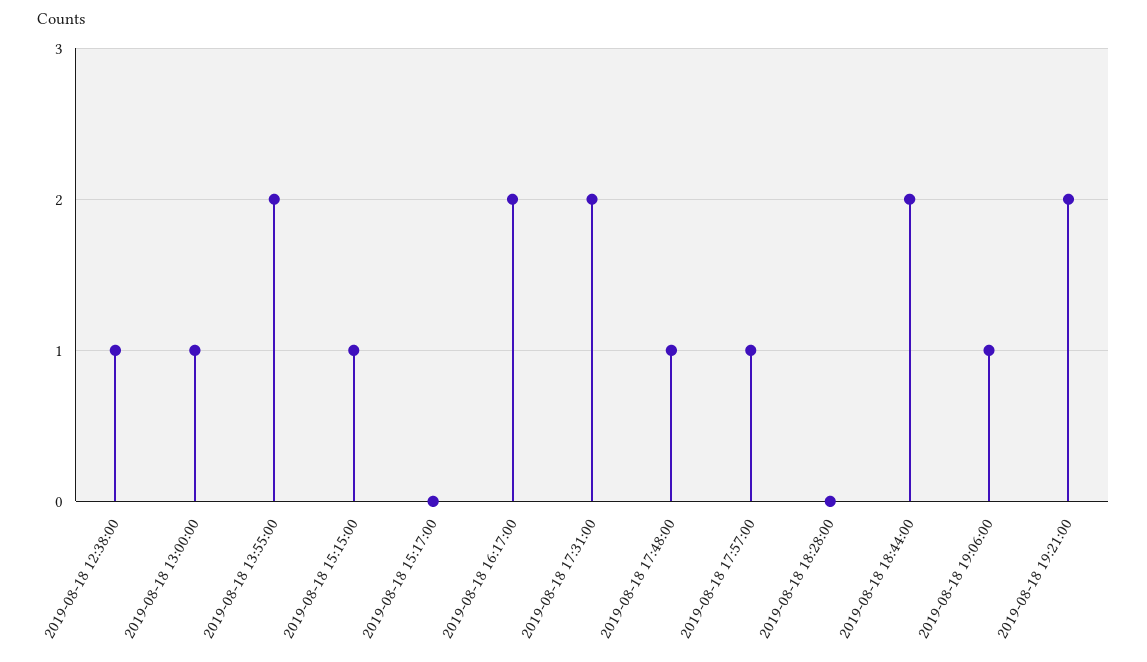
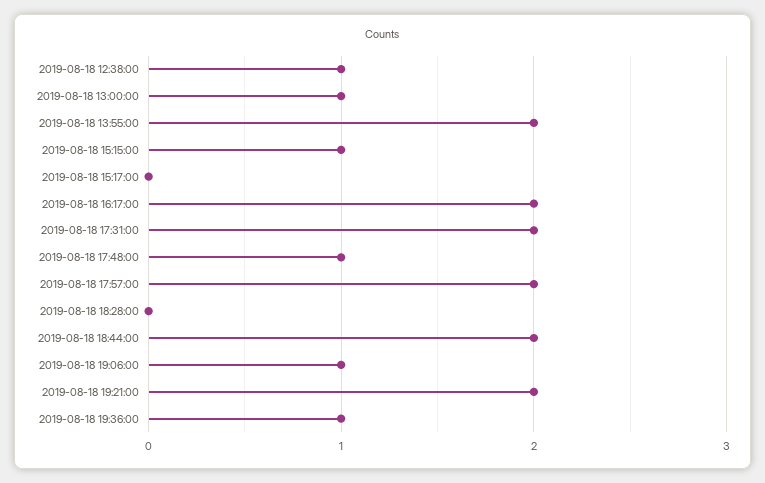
2019-08-18 17:57:00: 1 -> 2
2019-08-18 19:36:00: none -> 1

